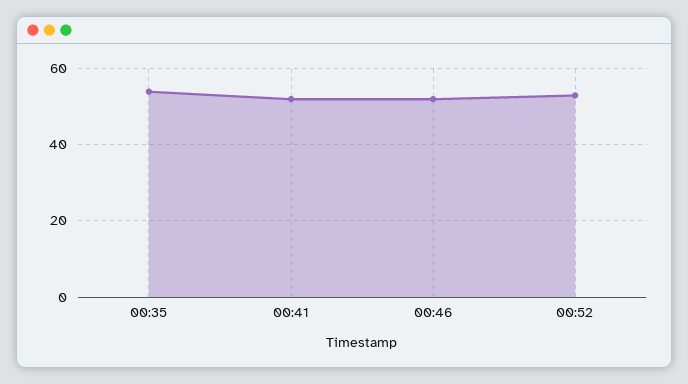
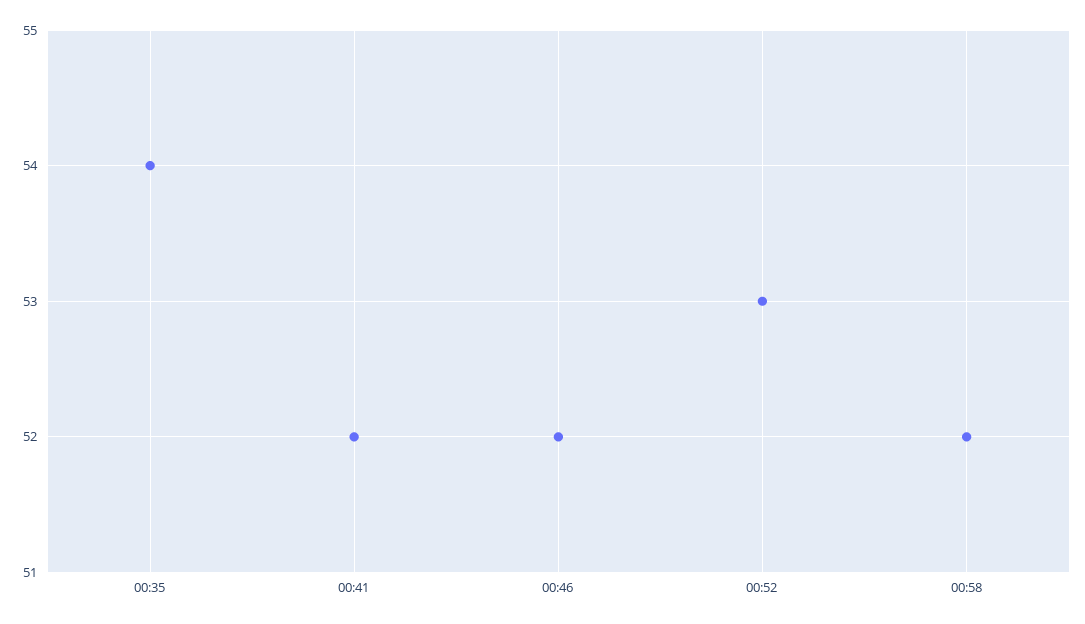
00:58: none -> 52

